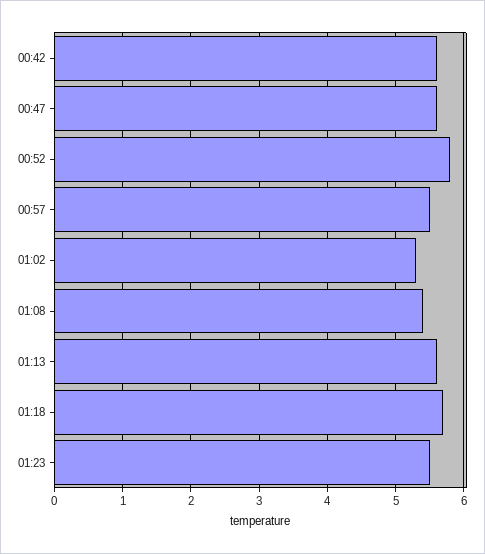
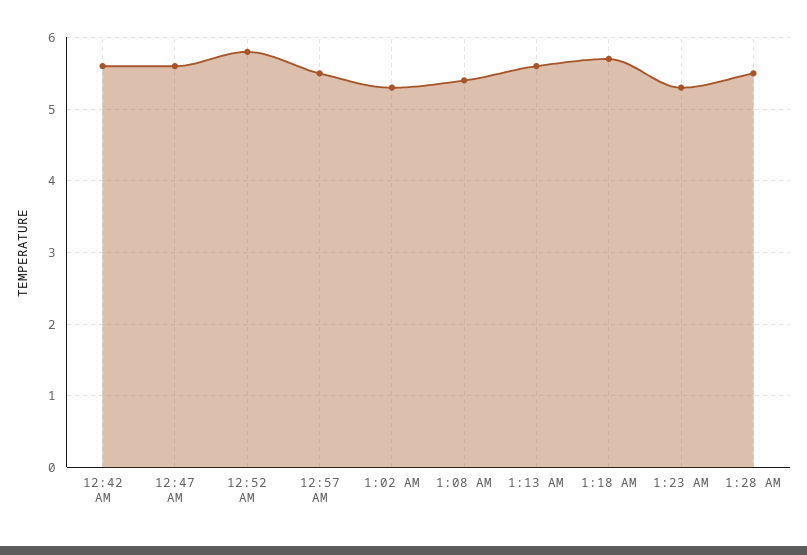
01:23: 5.5 -> 5.3
1:28 AM: none -> 5.5

